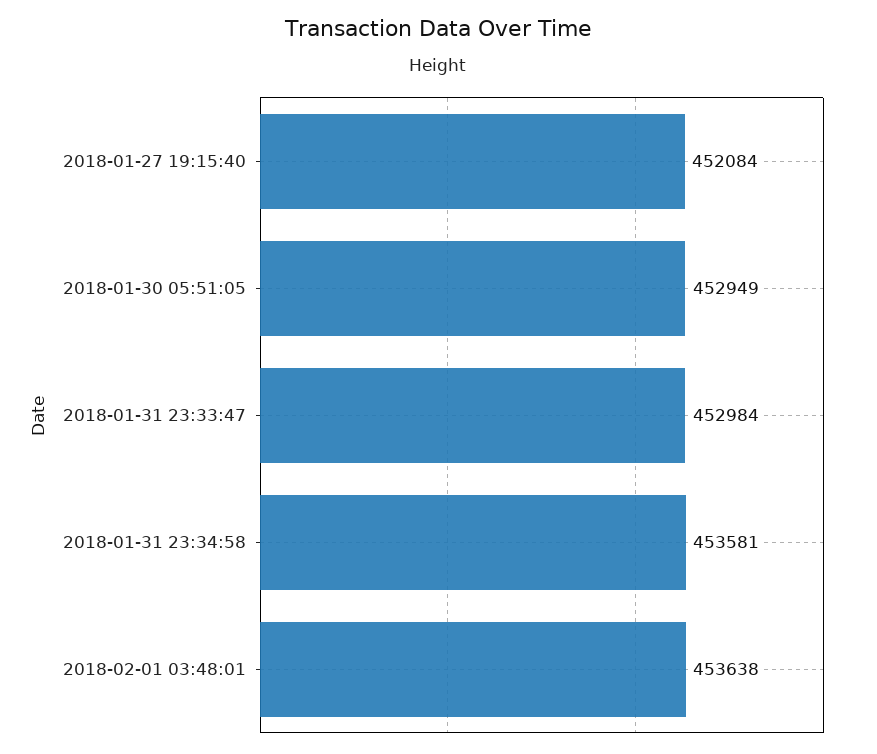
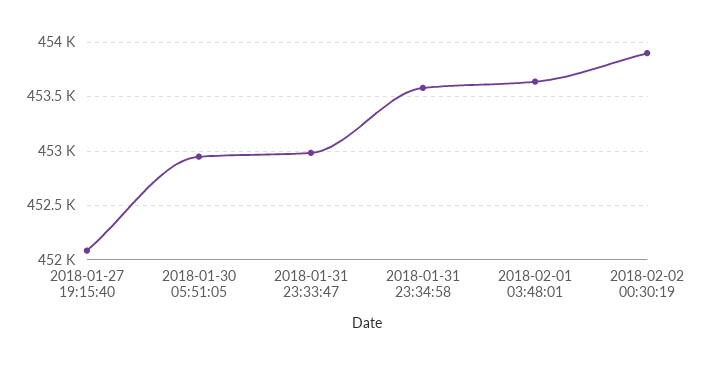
2018-02-02 00:30:19: none -> 453900

